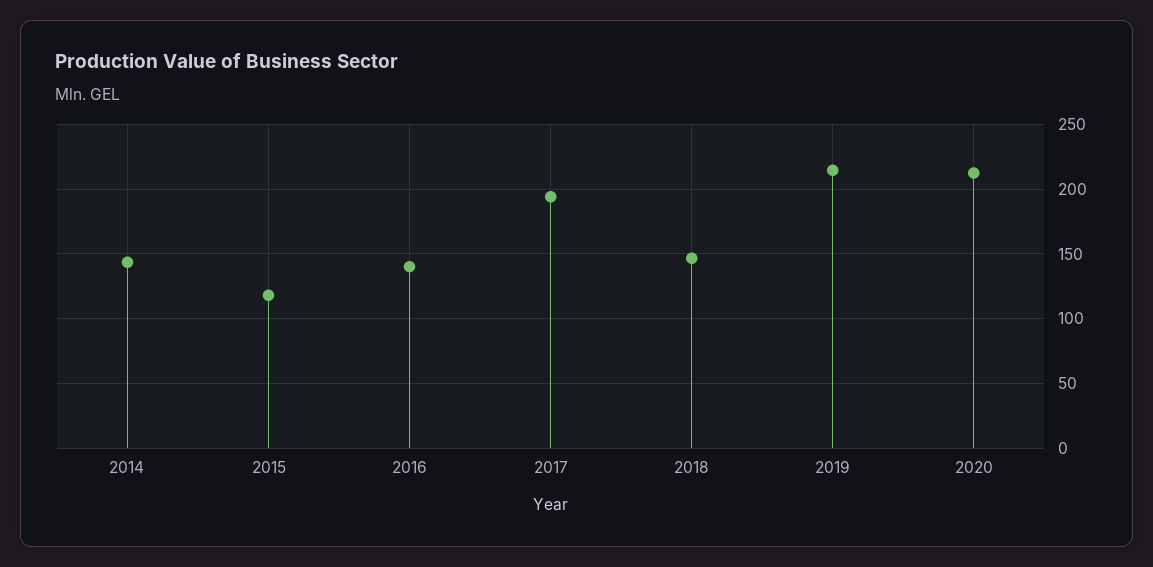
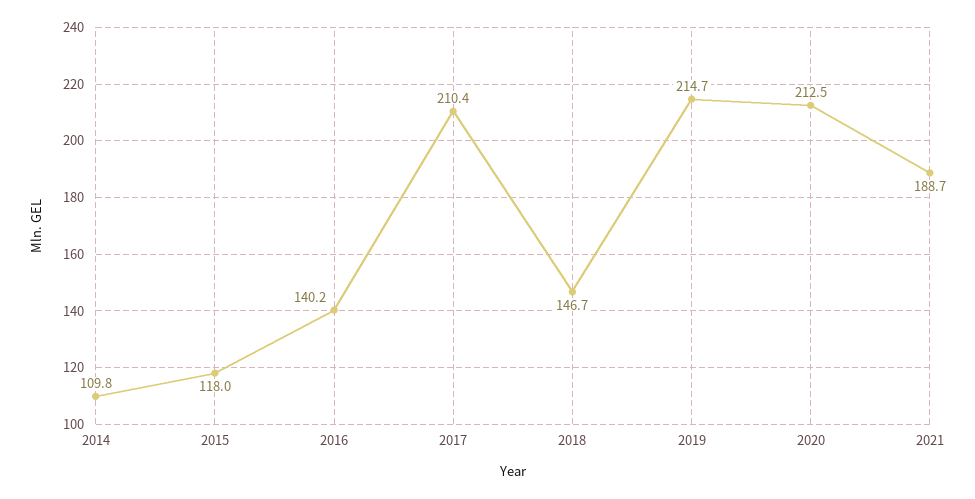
2014: 145 -> 109.8
2017: 195 -> 210.4
2021: none -> 188.7

